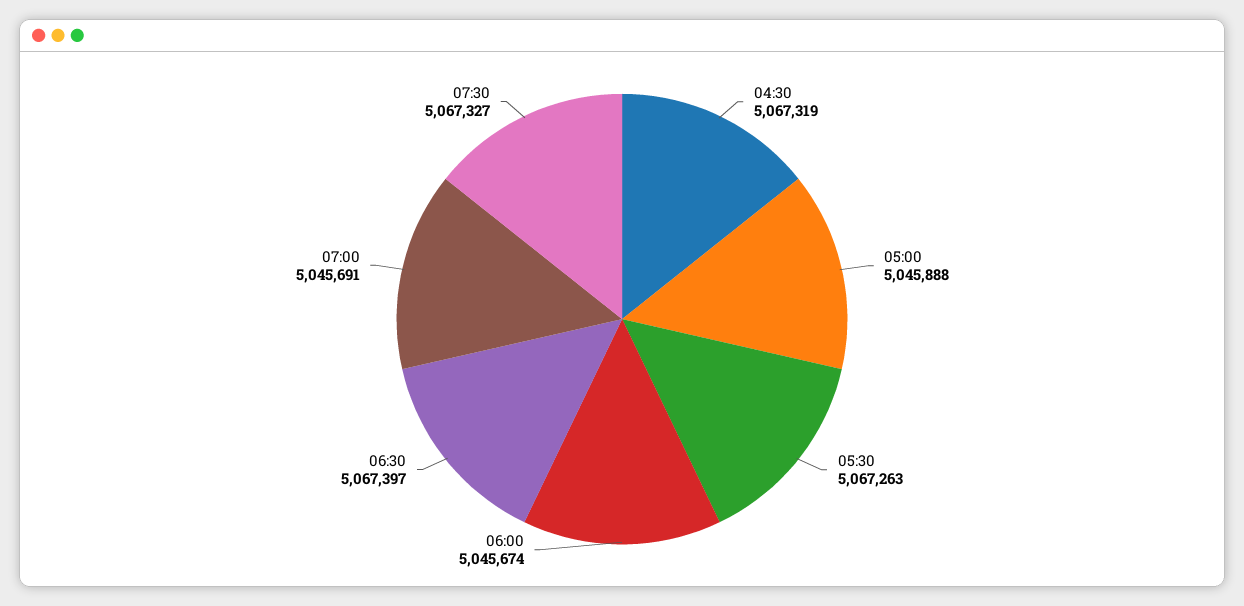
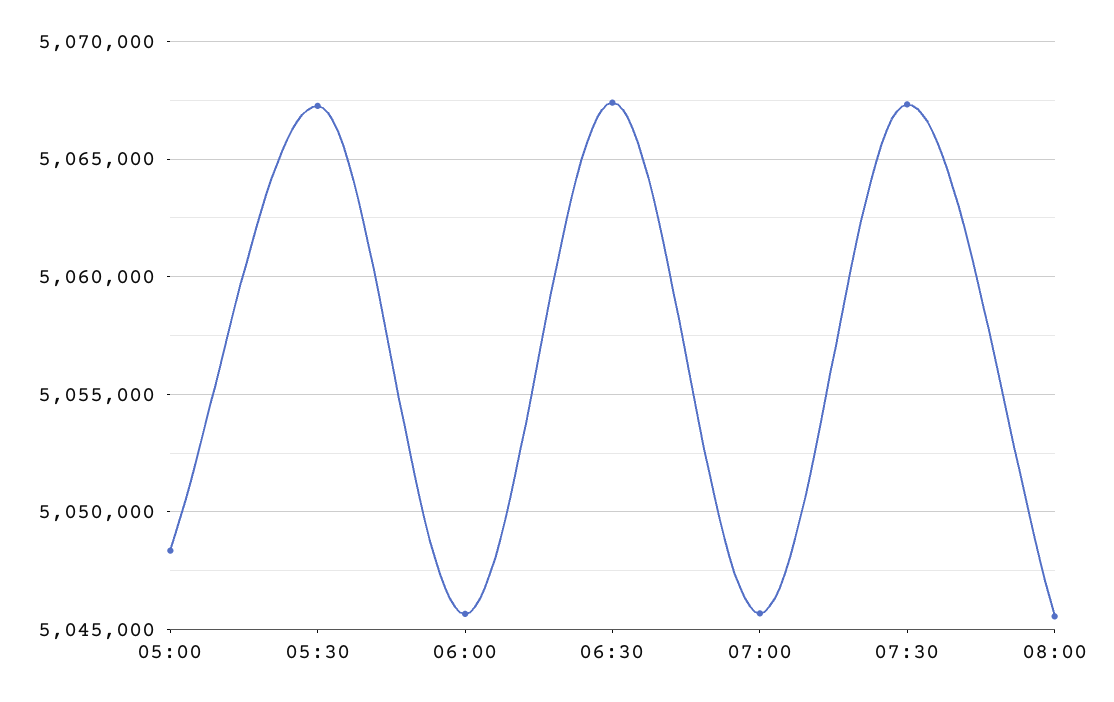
04:30: 5067319 -> none
05:00: 5045888 -> 5048500
08:00: none -> 5045500

